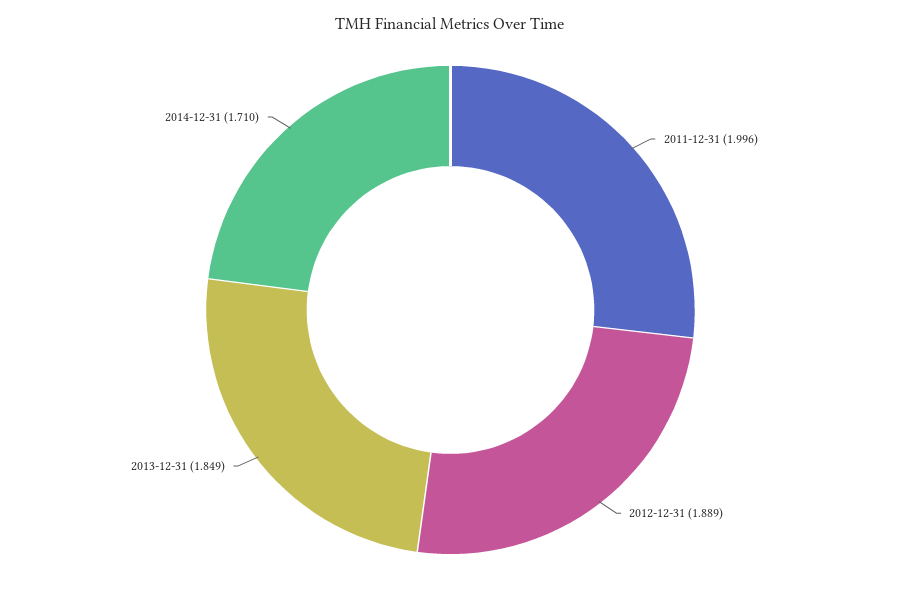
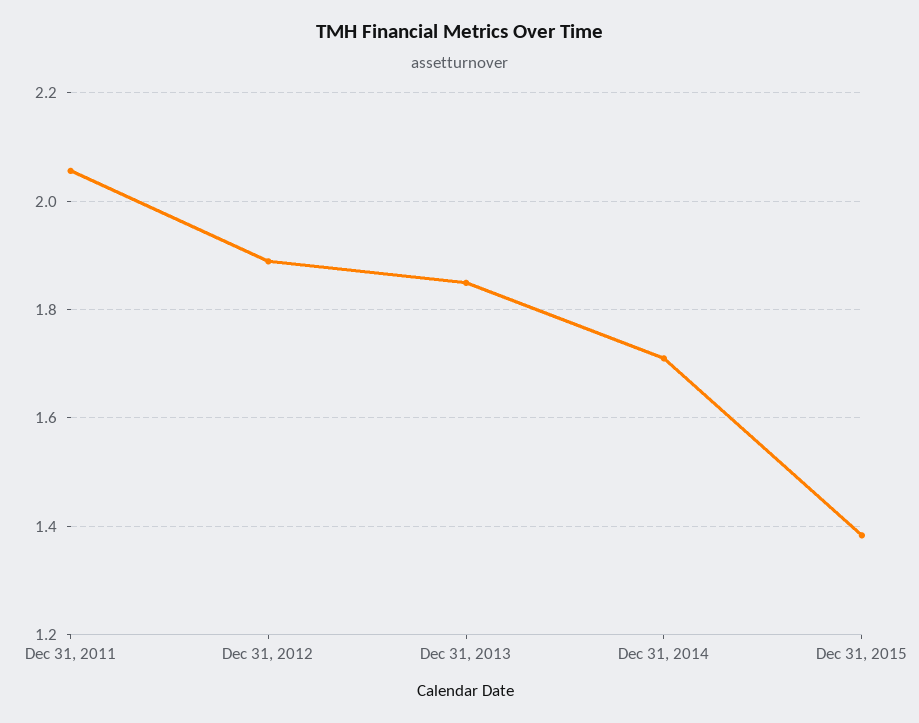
2011-12-31: 1.996 -> 2.06
Dec 31, 2015: none -> 1.38

